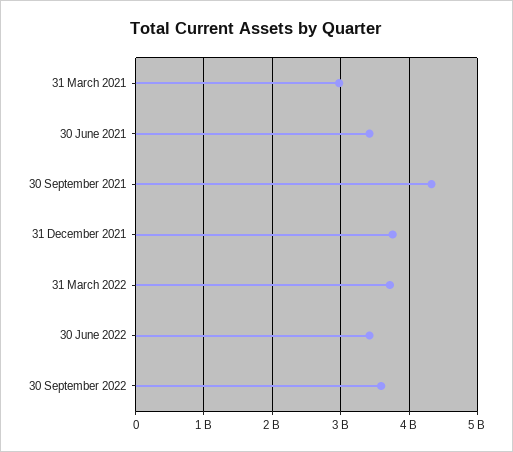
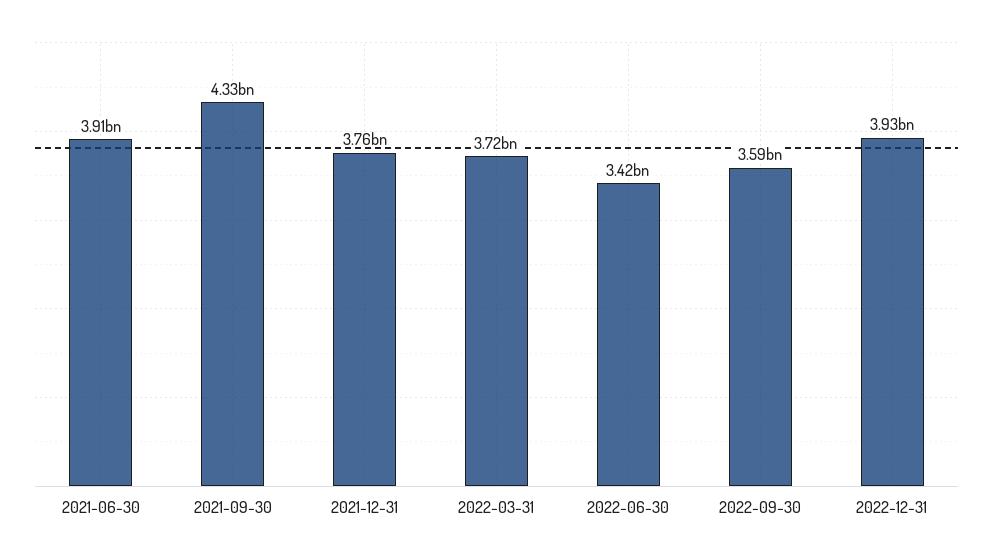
31 March 2021: 3000000000 -> none
30 June 2021: 3400000000 -> 3910000000
2022-12-31: none -> 3930000000

